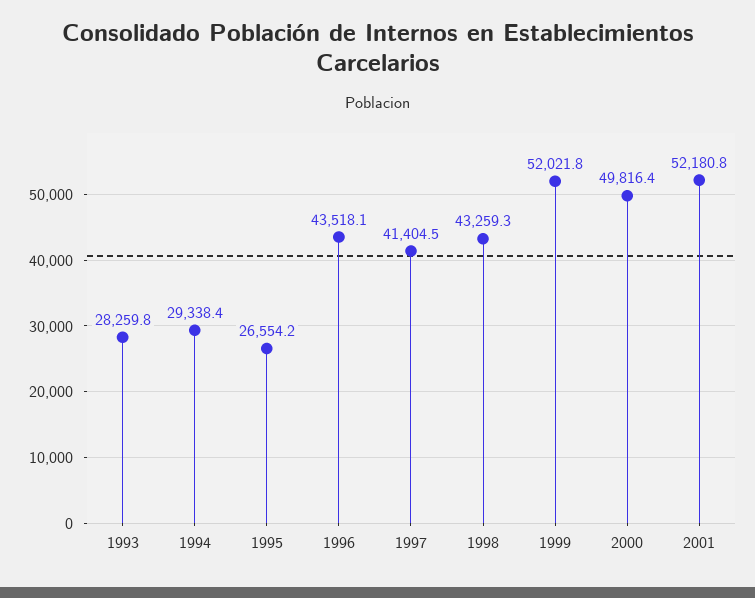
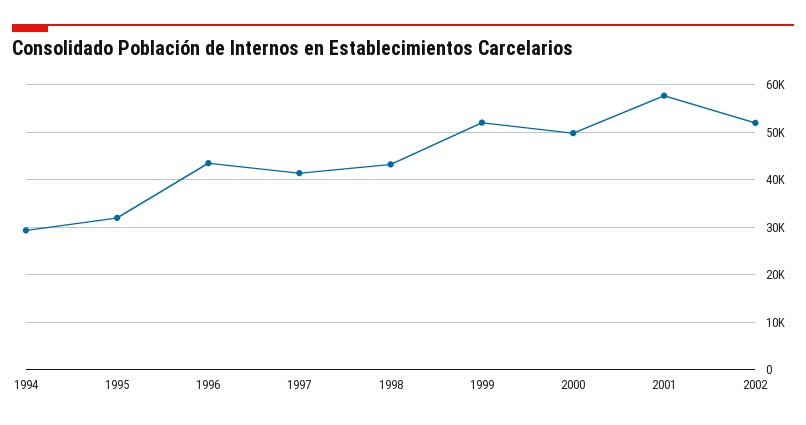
1993: 28259.8 -> none
1995: 26554.2 -> 32000
2001: 52180.8 -> 58000
2002: none -> 52000

